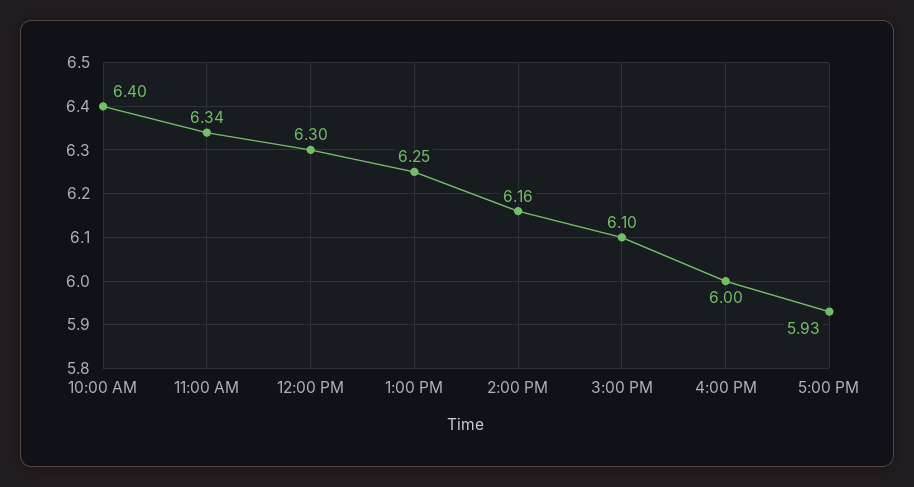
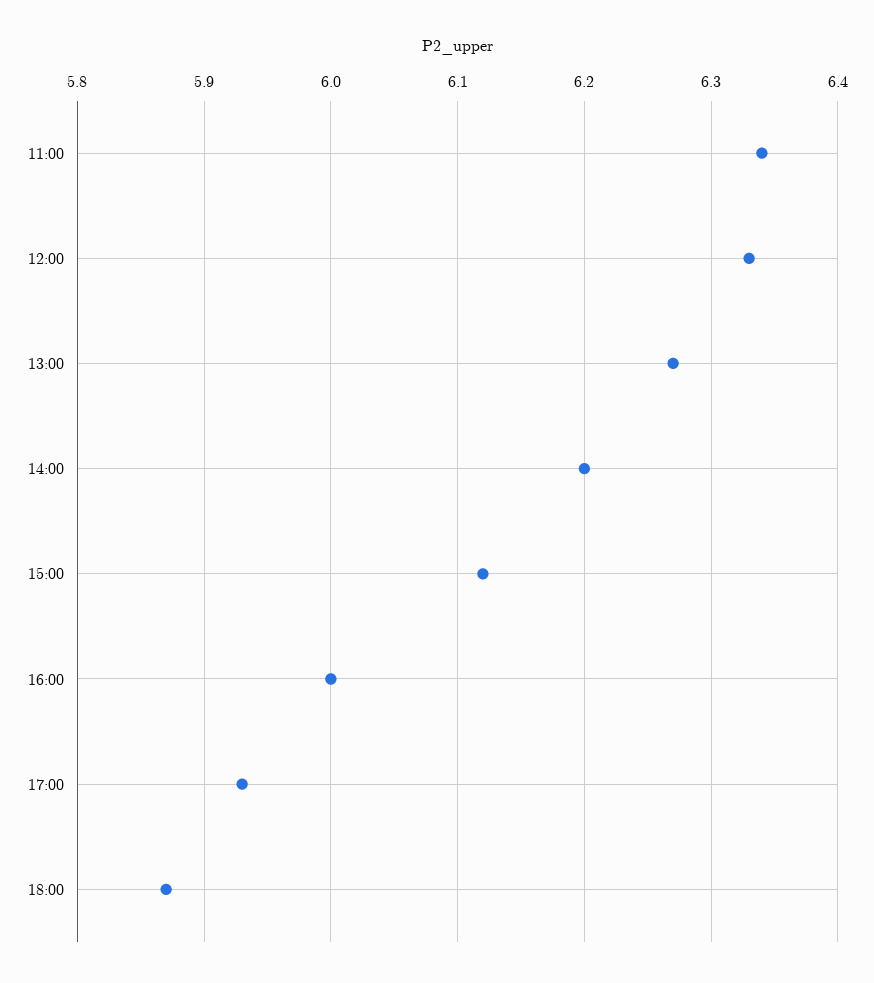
10:00 AM: 6.4 -> none
12:00 PM: 6.3 -> 6.33
1:00 PM: 6.25 -> 6.27
2:00 PM: 6.16 -> 6.2
3:00 PM: 6.1 -> 6.12
18:00: none -> 5.87

